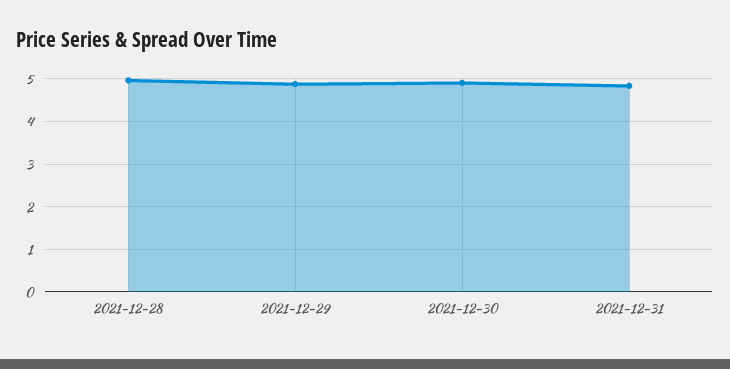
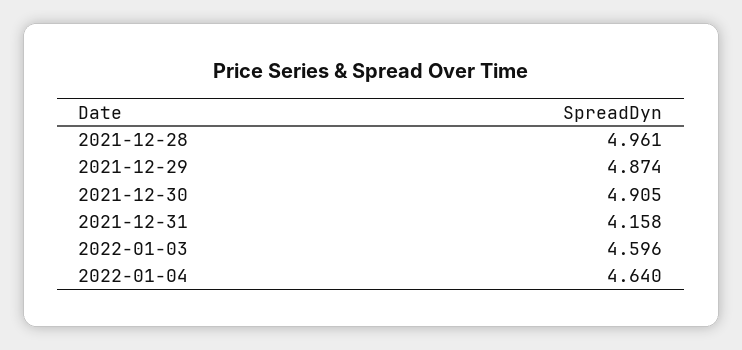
2021-12-31: 4.8 -> 4.158
2022-01-03: none -> 4.596
2022-01-04: none -> 4.64

